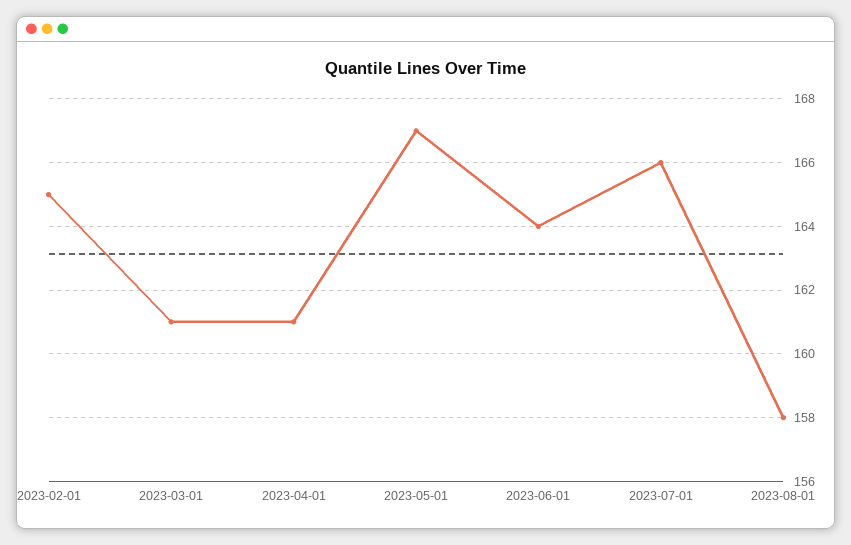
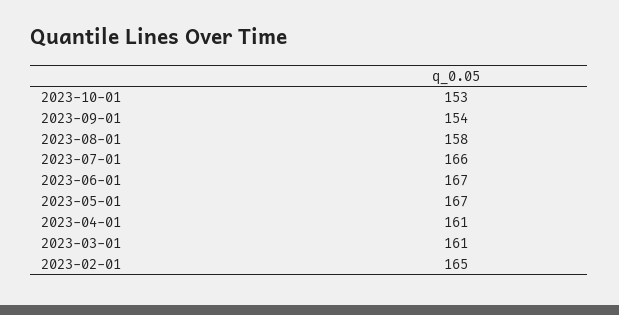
2023-06-01: 164 -> 167
2023-10-01: none -> 153
2023-09-01: none -> 154

